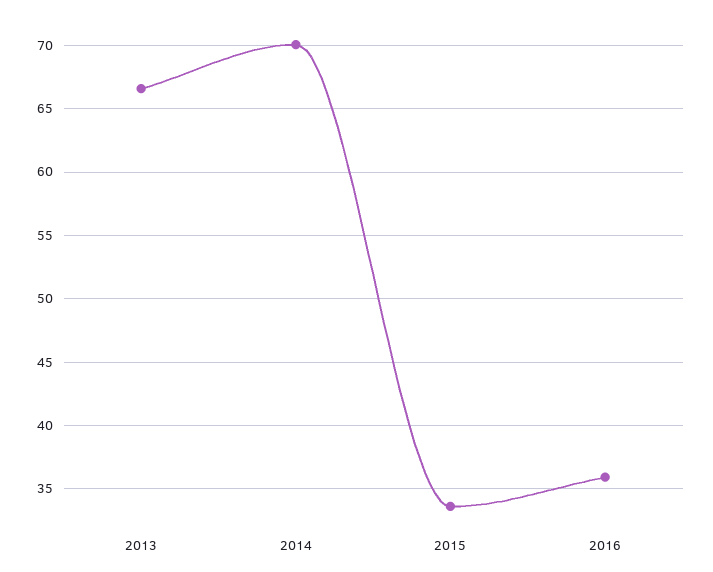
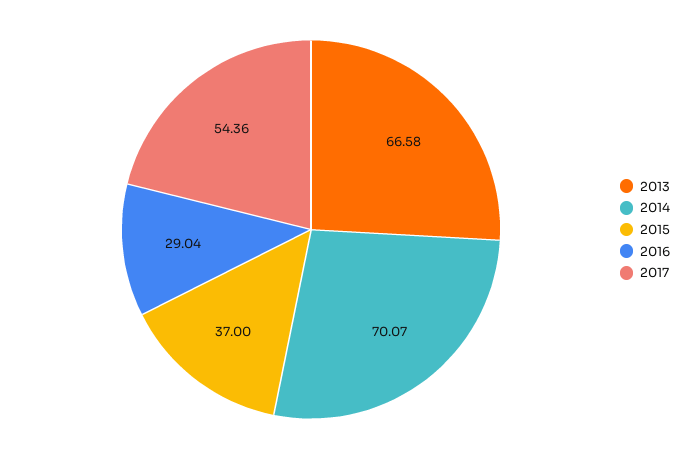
2015: 33.5 -> 37
2016: 36 -> 29.04
2017: none -> 54.36

